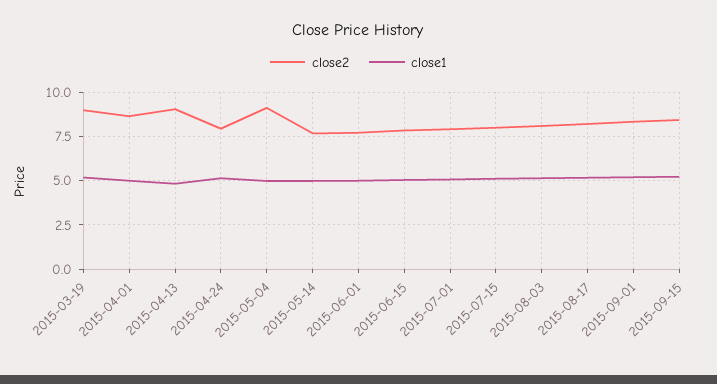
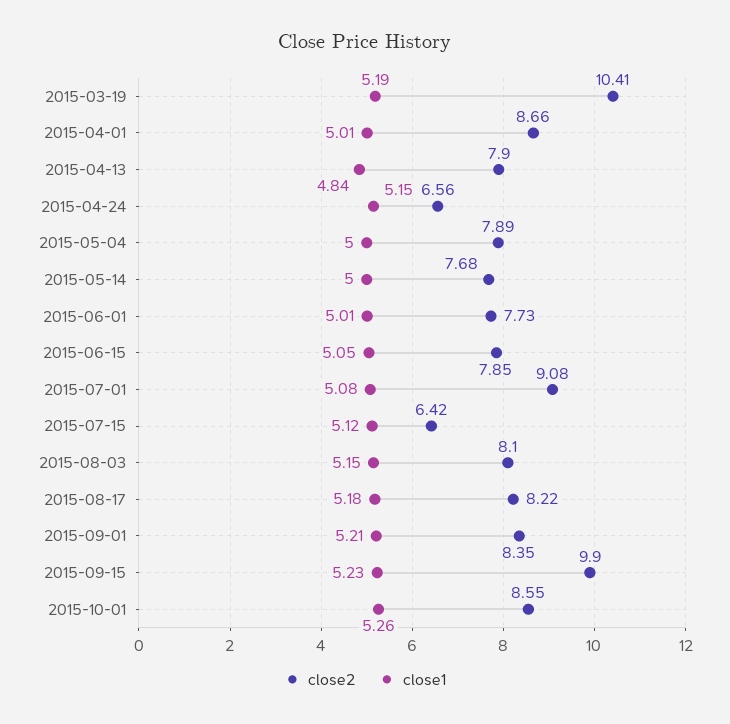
close2, 2015-03-19: 9 -> 10.41
close2, 2015-04-13: 9 -> 7.9
close2, 2015-04-24: 8 -> 6.56
close2, 2015-05-04: 9 -> 7.89
close2, 2015-07-01: 8 -> 9.08
close2, 2015-07-15: 8 -> 6.42
close2, 2015-09-15: 8.5 -> 9.9
close2, 2015-10-01: none -> 8.55
close1, 2015-10-01: none -> 5.26

